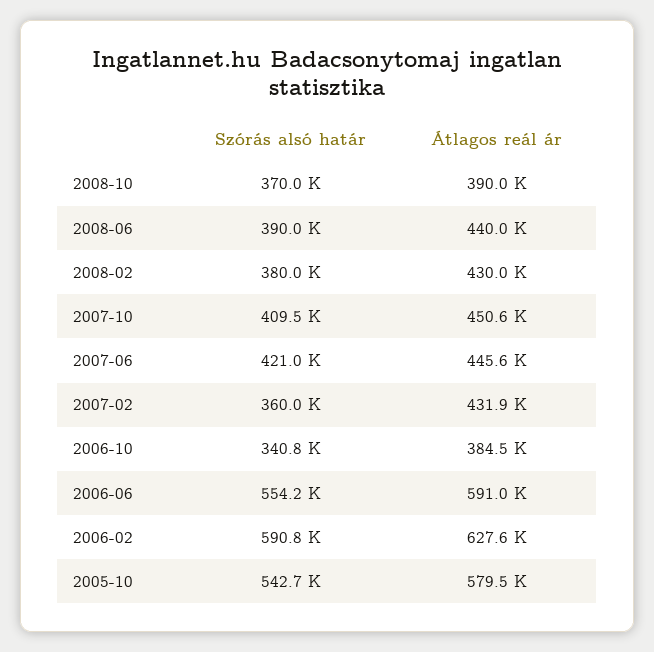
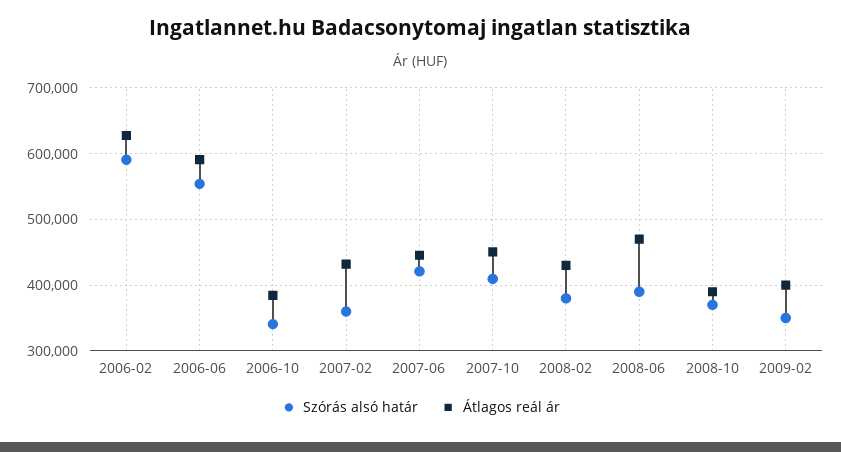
Átlagos reál ár, 2008-06: 440000 -> 470000
Szórás alsó határ, 2005-10: 542700 -> none
Átlagos reál ár, 2005-10: 579500 -> none
Szórás alsó határ, 2009-02: none -> 350000
Átlagos reál ár, 2009-02: none -> 400000

